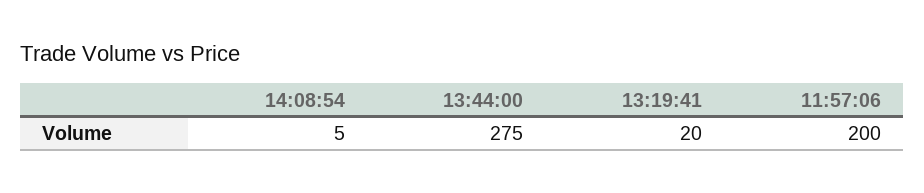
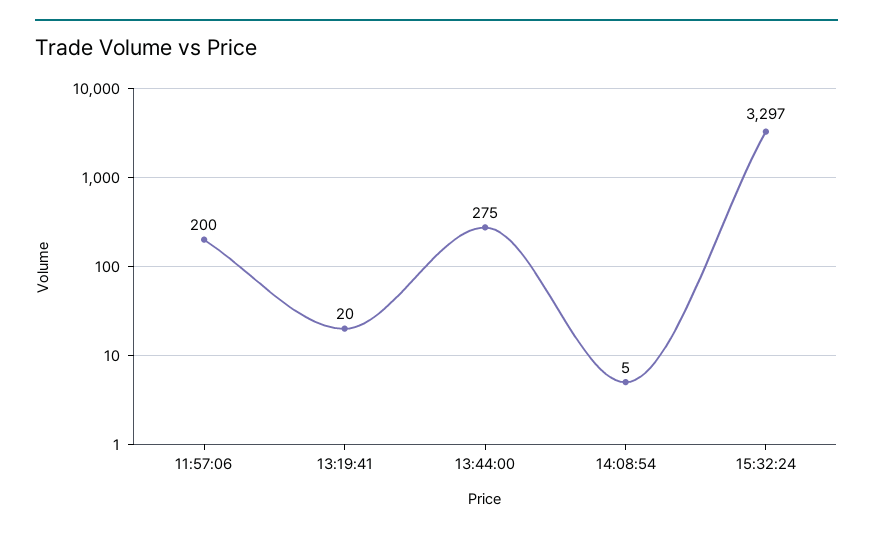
15:32:24: none -> 3297

